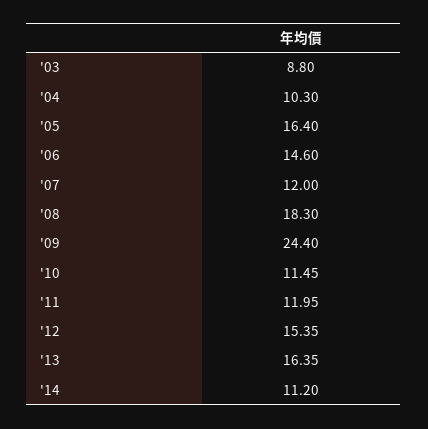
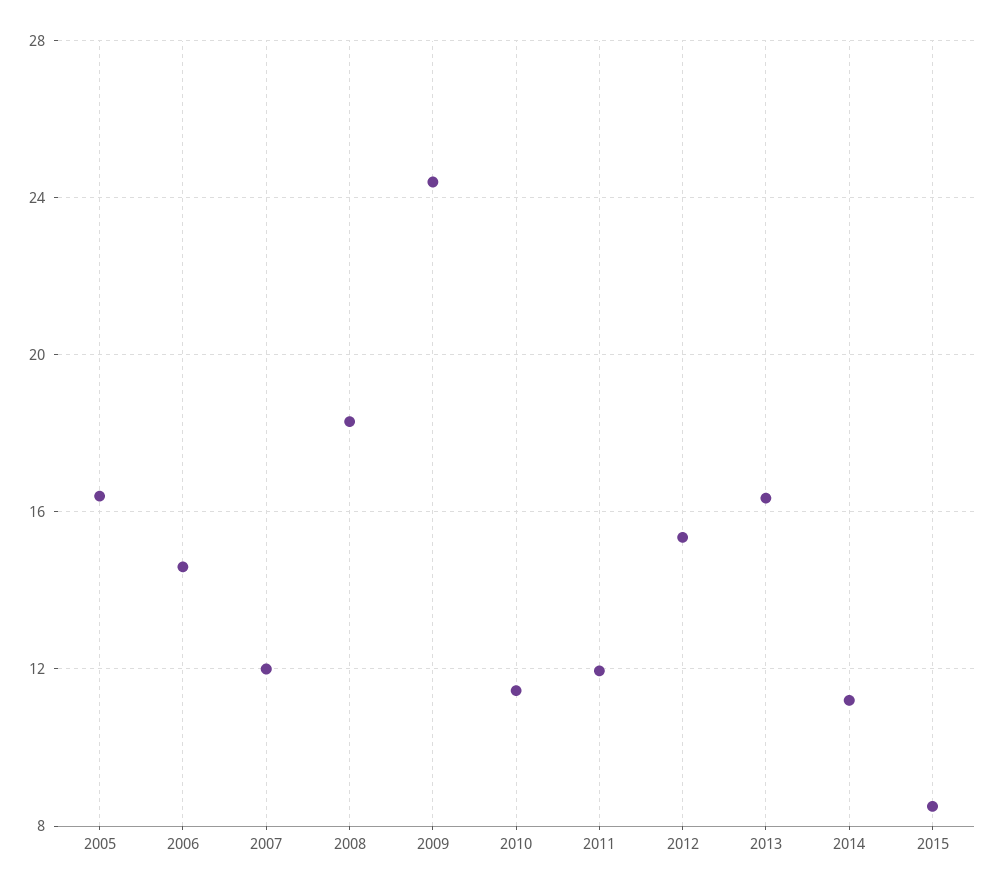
'03: 8.8 -> none
'04: 10.3 -> none
2015: none -> 8.5

